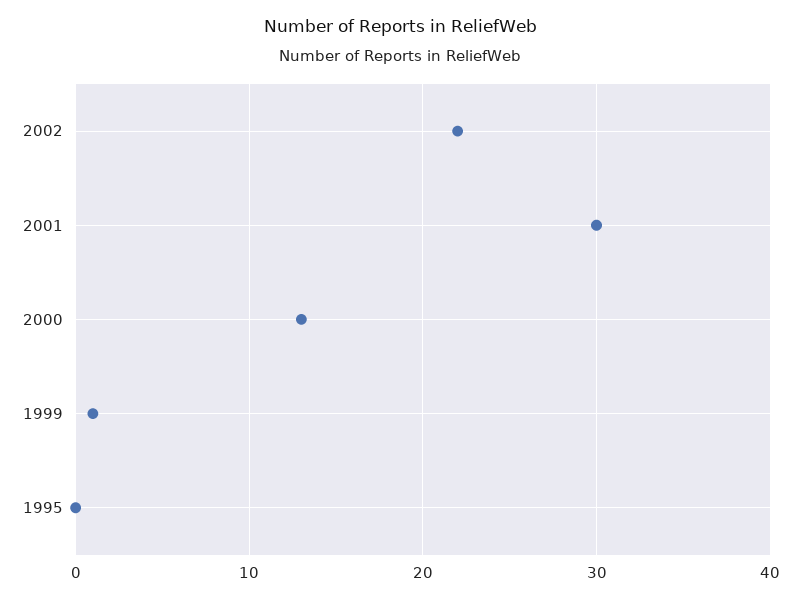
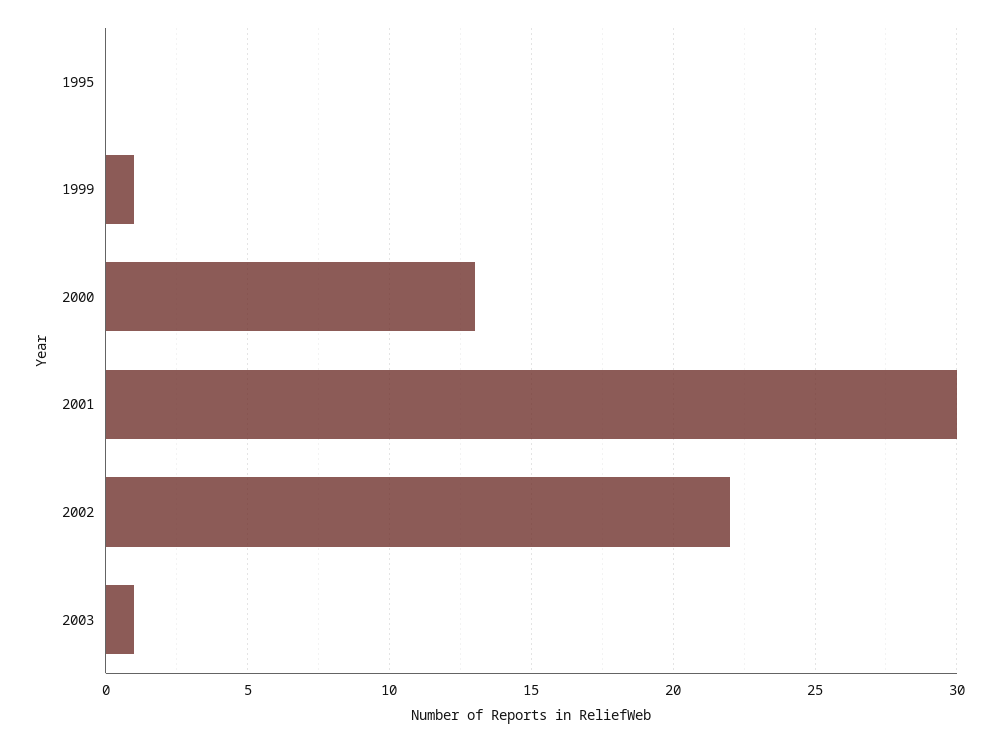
2003: none -> 1

